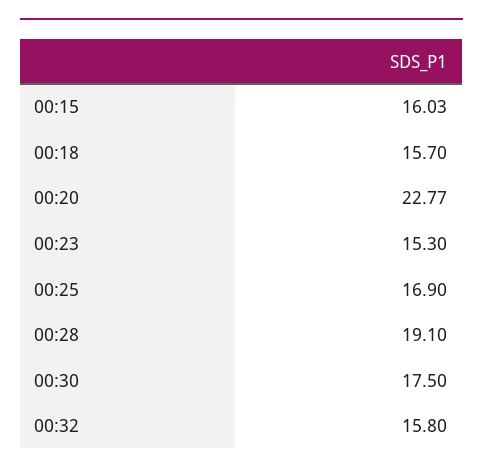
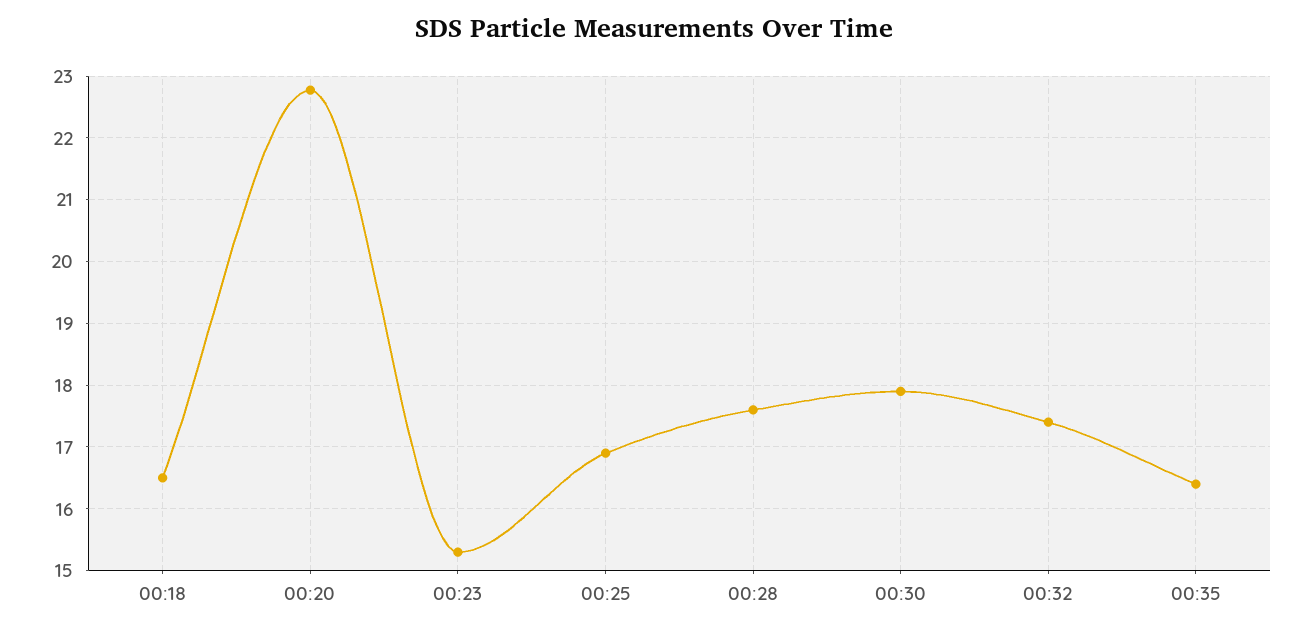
00:15: 16.03 -> none
00:18: 15.7 -> 16.5
00:28: 19.1 -> 17.6
00:30: 17.5 -> 17.9
00:32: 15.8 -> 17.4
00:35: none -> 16.4

